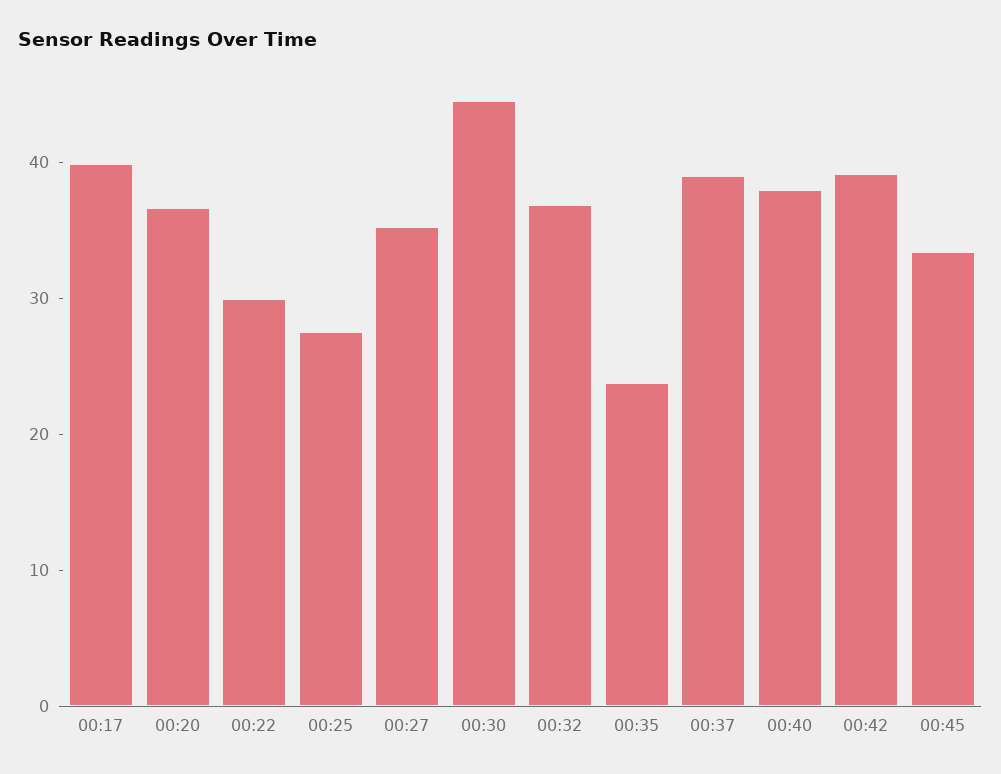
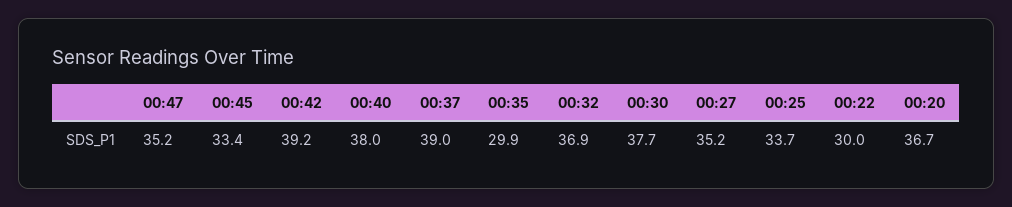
00:17: 40 -> none
00:25: 28 -> 33.7
00:30: 44 -> 37.7
00:35: 24 -> 29.9
00:47: none -> 35.2

